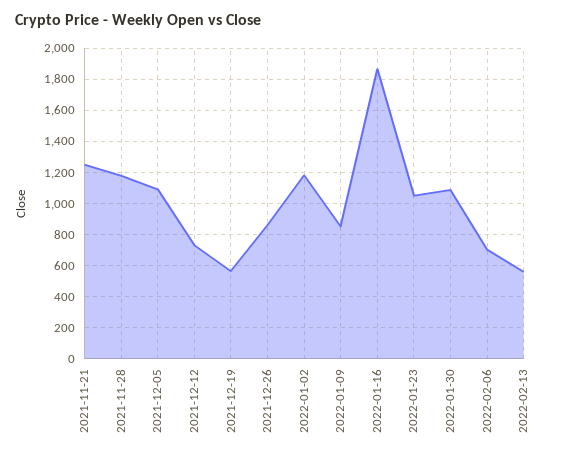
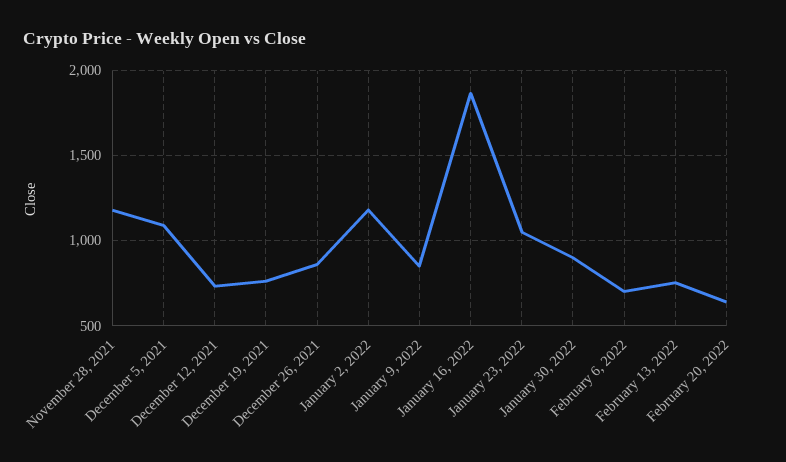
2021-11-21: 1250 -> none
2021-12-19: 550 -> 750
2022-01-30: 1100 -> 900
2022-02-13: 550 -> 750
February 20, 2022: none -> 650

